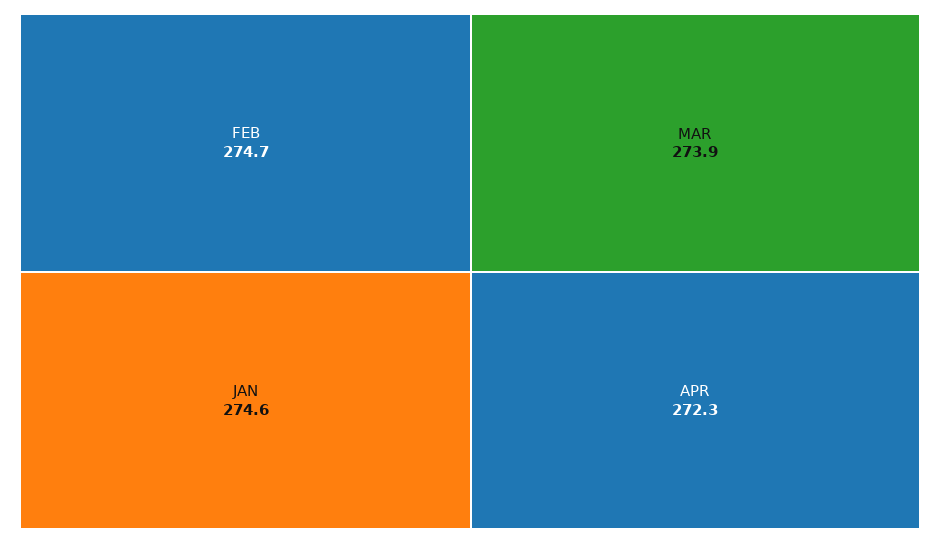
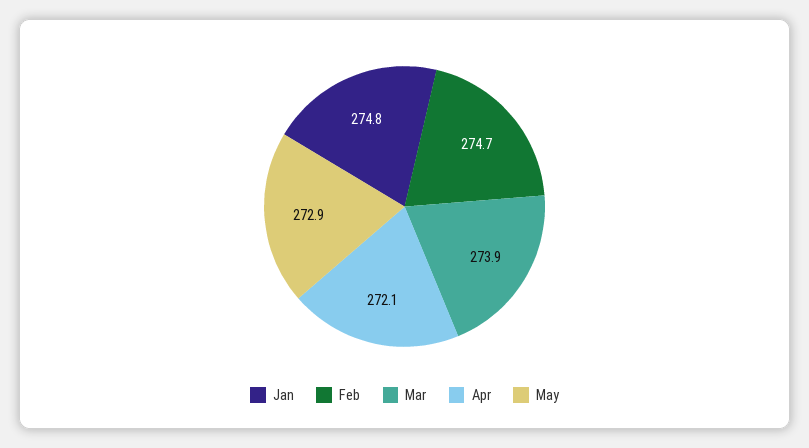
JAN: 274.6 -> 274.8
APR: 272.3 -> 272.1
May: none -> 272.9

